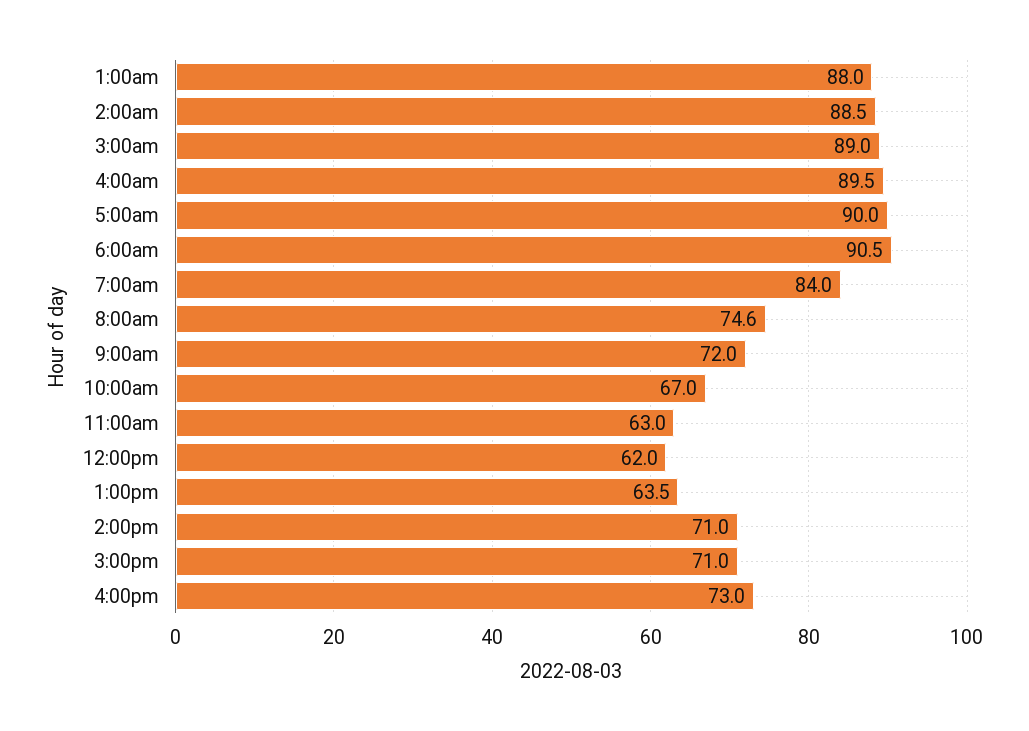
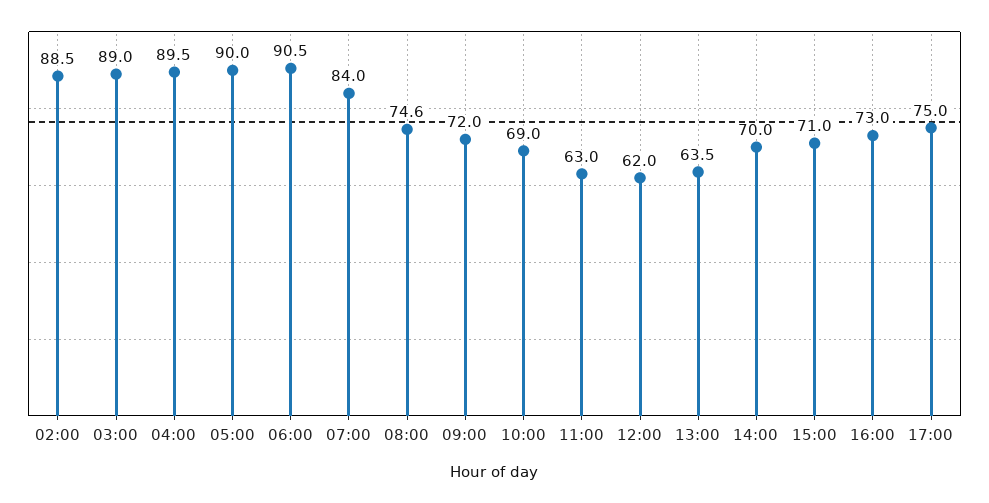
1:00am: 88 -> none
10:00am: 67 -> 69
2:00pm: 71 -> 70
17:00: none -> 75

